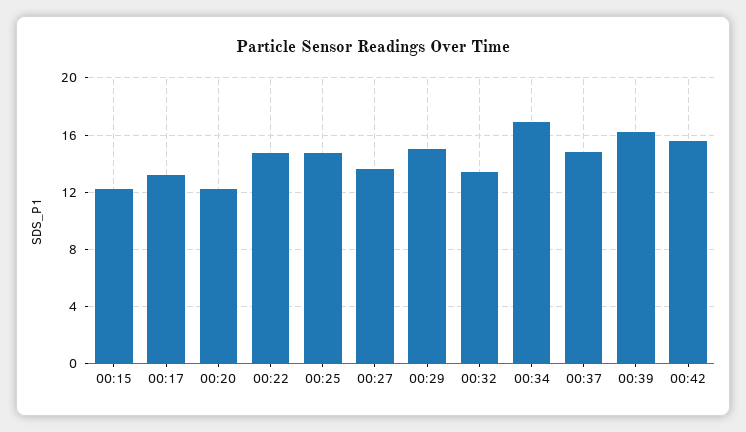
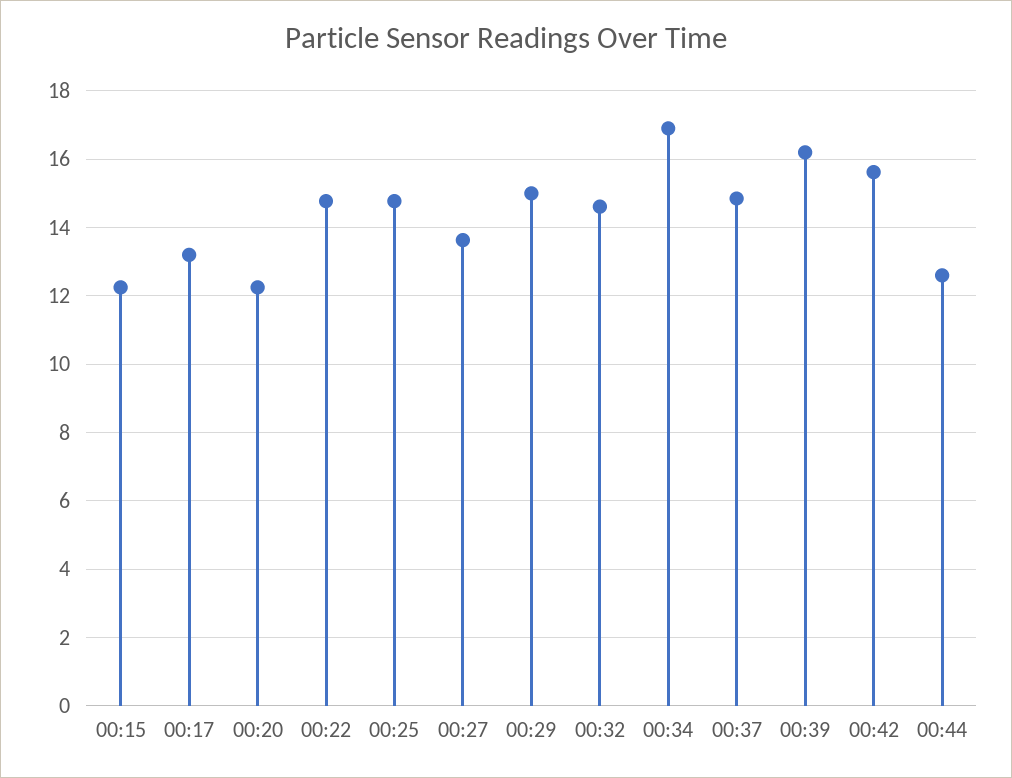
00:32: 13.5 -> 14.6
00:44: none -> 12.6

